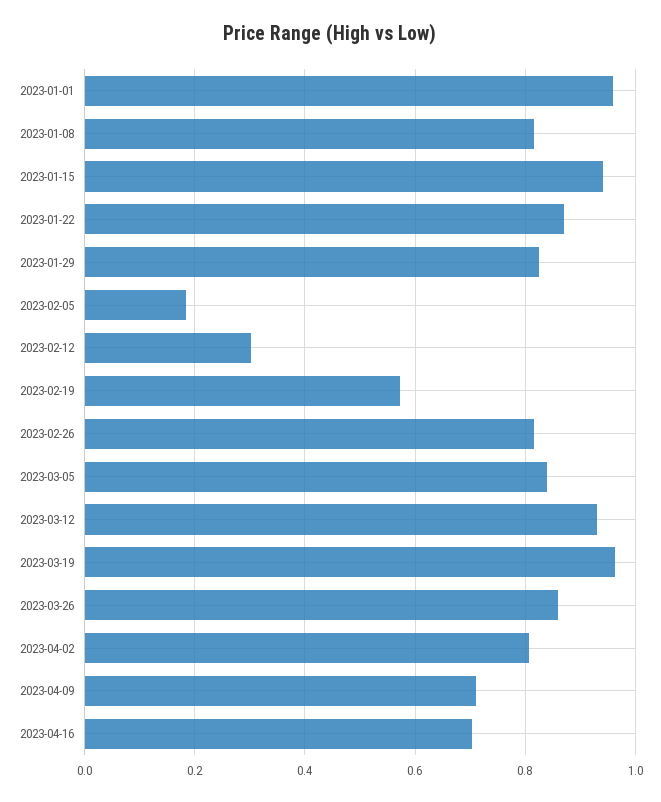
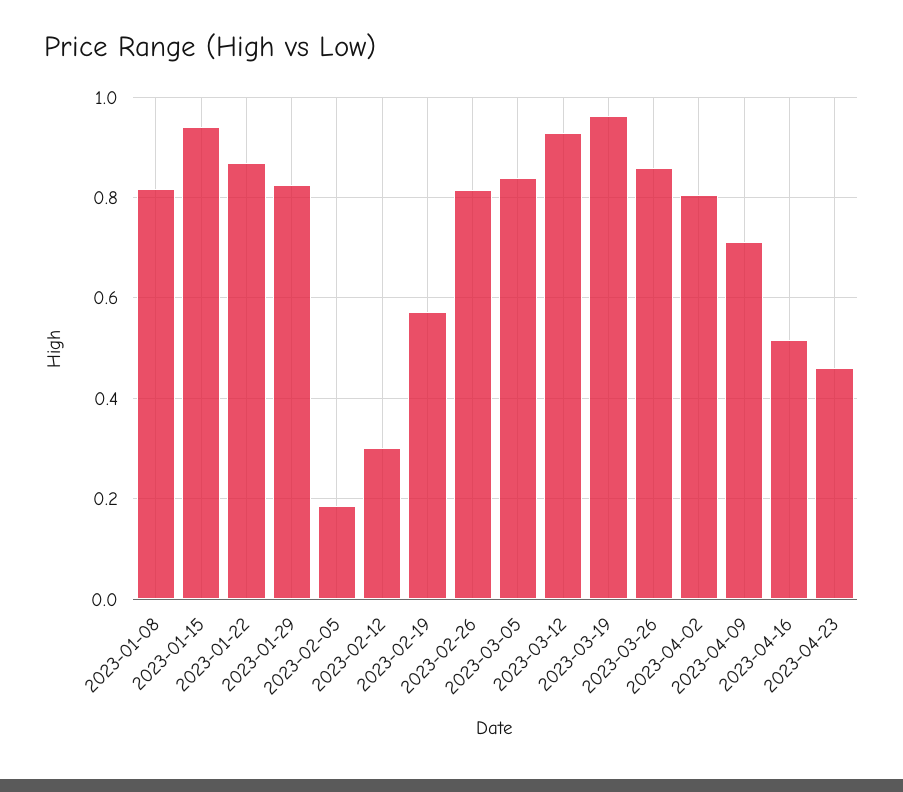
2023-01-01: 0.96 -> none
2023-04-16: 0.7 -> 0.52
2023-04-23: none -> 0.46

